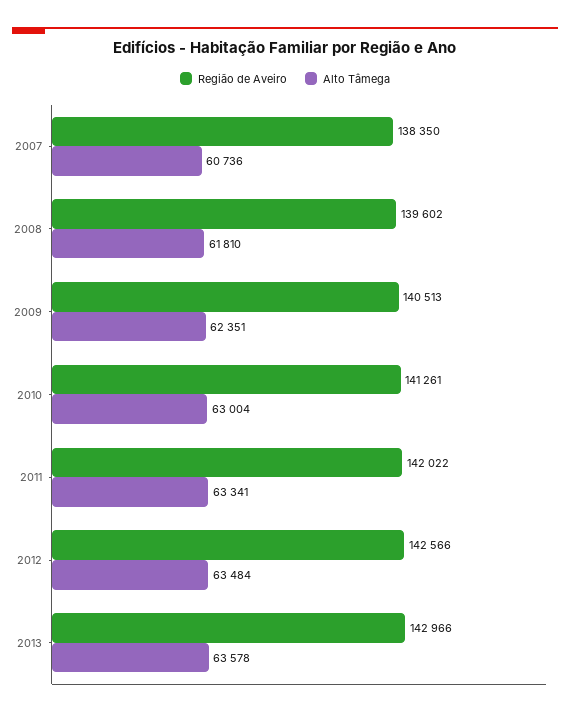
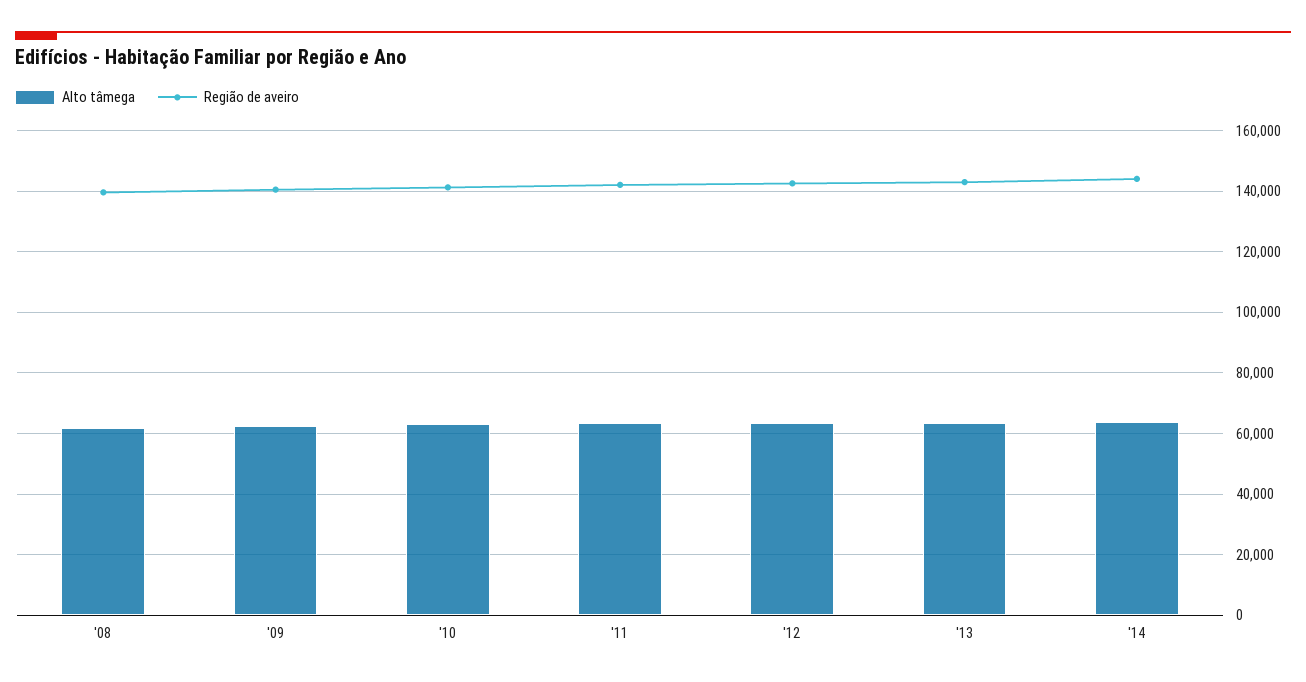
Região de Aveiro, 2007: 138350 -> none
Alto Tâmega, 2007: 60736 -> none
Alto Tâmega, '14: none -> 64000
Região de Aveiro, '14: none -> 144000

